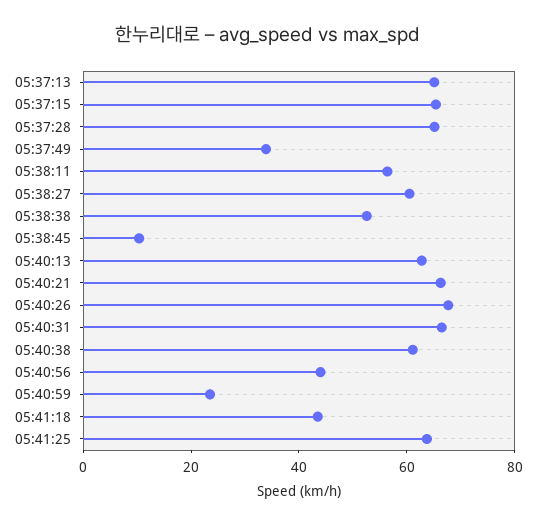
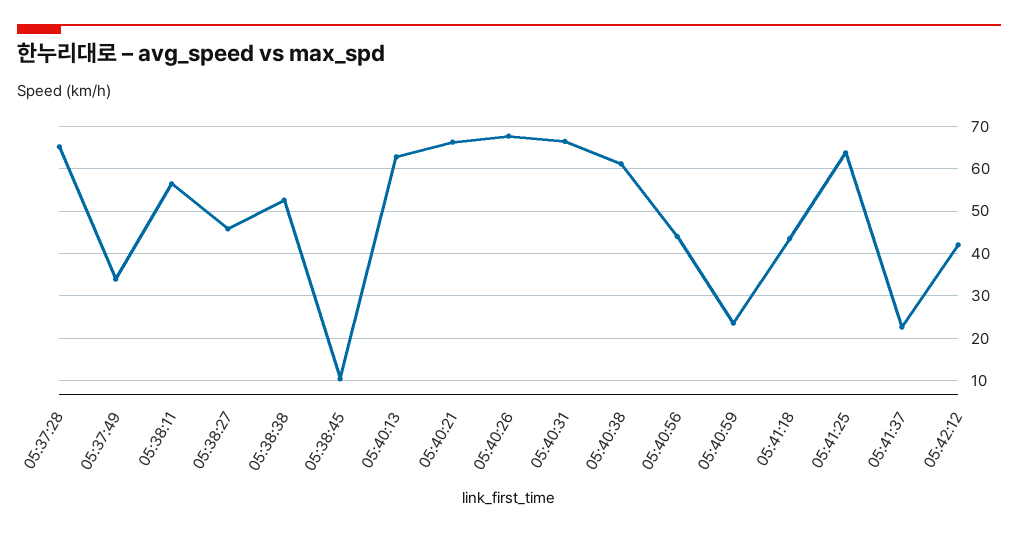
05:37:13: 65 -> none
05:37:15: 65 -> none
05:38:27: 60 -> 46
05:41:37: none -> 22
05:42:12: none -> 42

